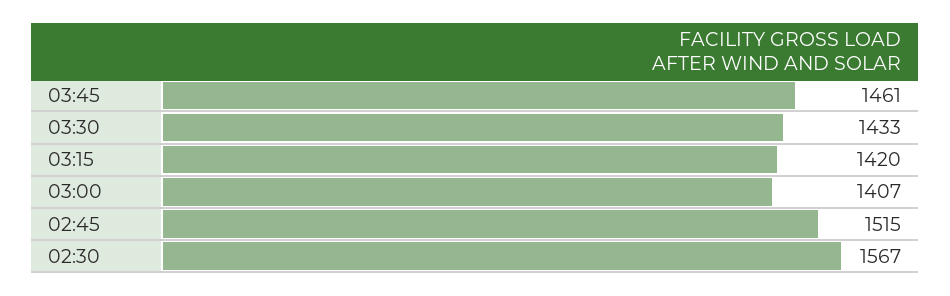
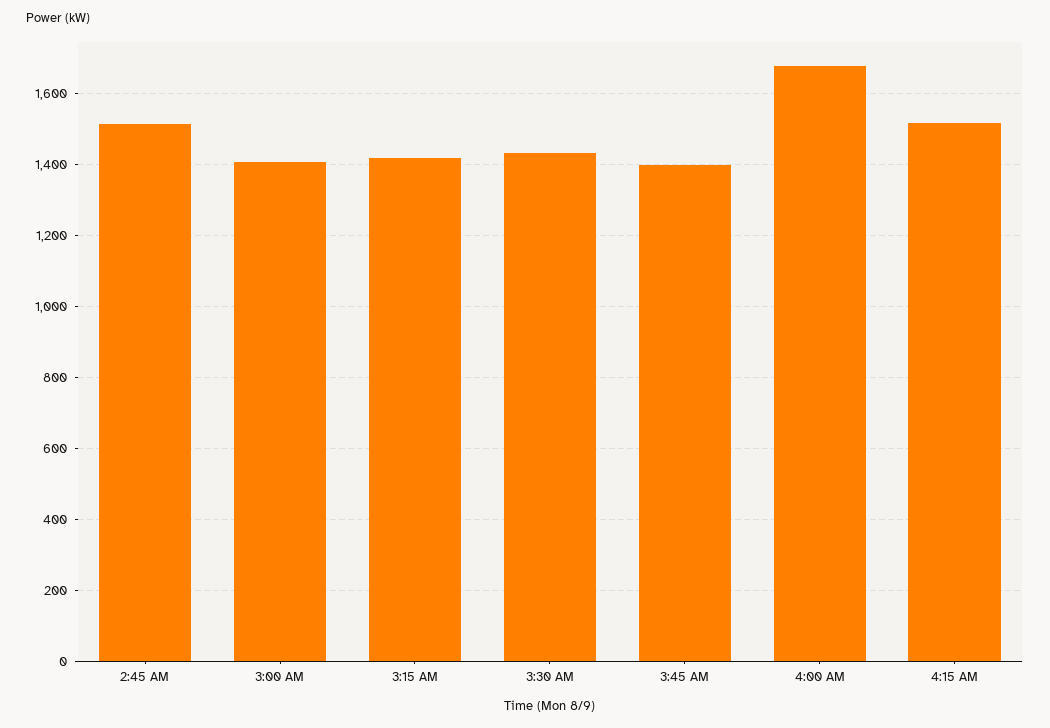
03:45: 1461 -> 1400
02:30: 1567 -> none
4:00 AM: none -> 1680
4:15 AM: none -> 1520

